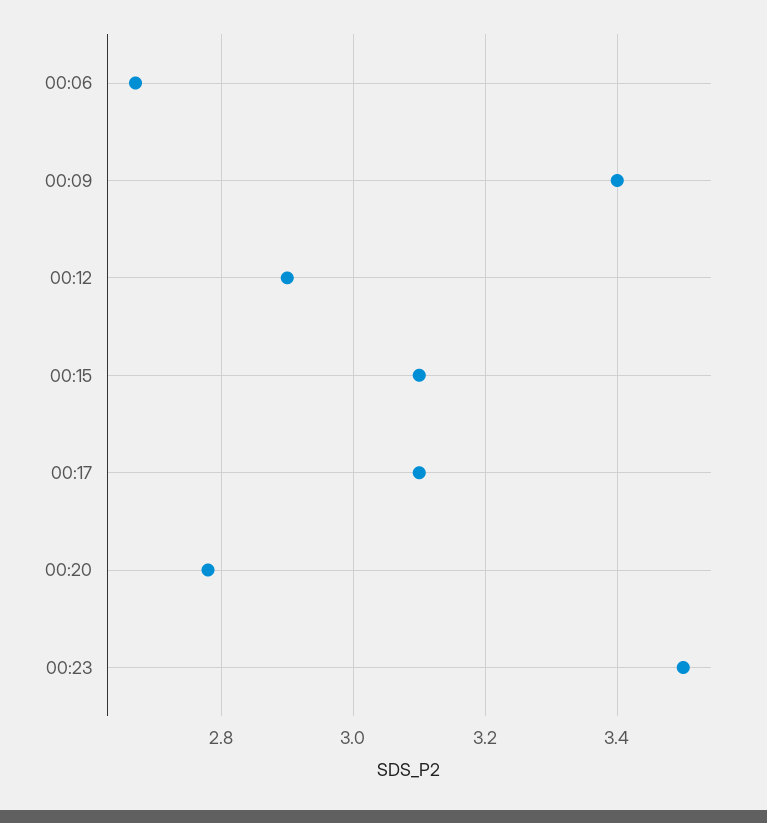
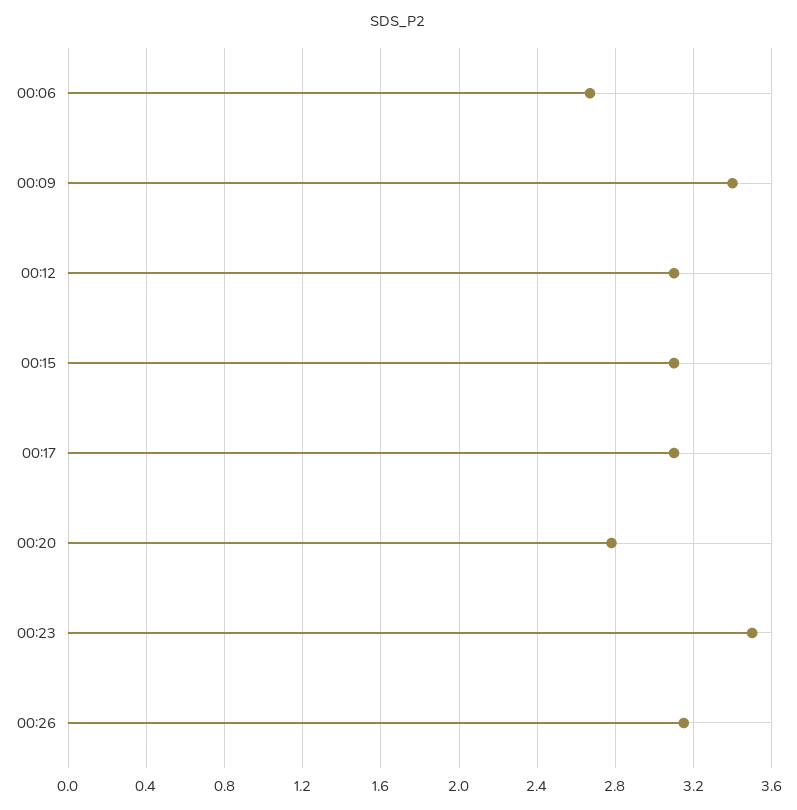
00:12: 2.9 -> 3.1
00:26: none -> 3.15

